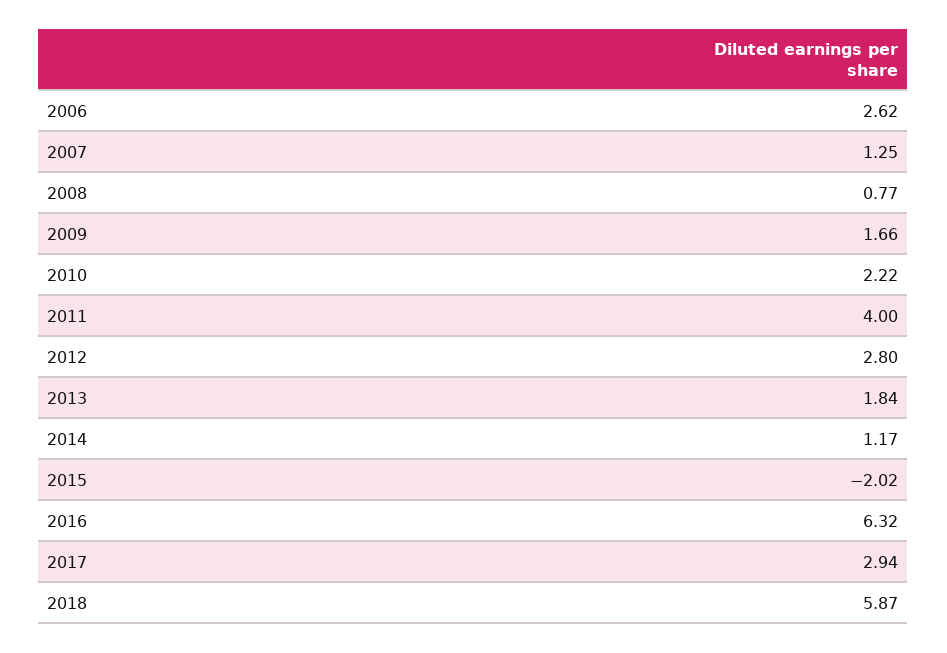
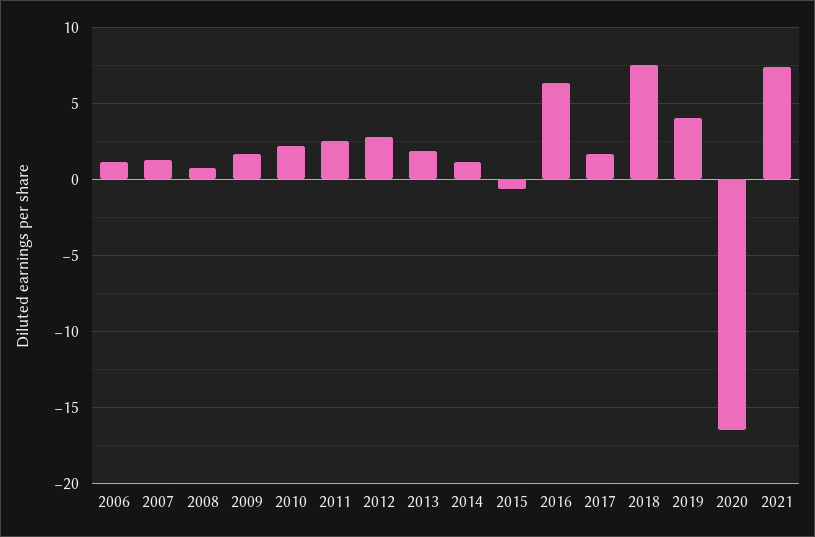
2006: 2.62 -> 1
2011: 4 -> 2.5
2015: -2.02 -> -0.5
2017: 2.94 -> 1.5
2018: 5.87 -> 7.5
2019: none -> 4
2020: none -> -16.5
2021: none -> 7.5

